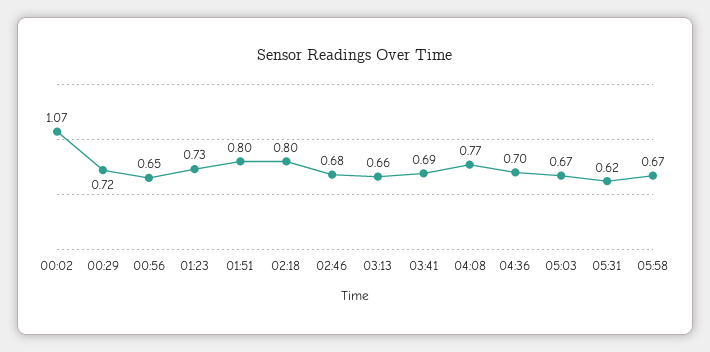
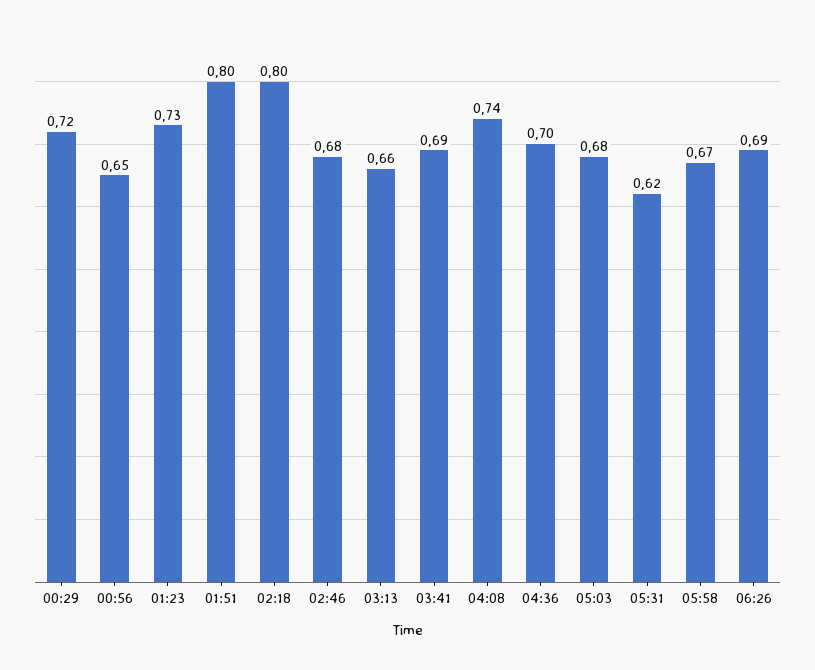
00:02: 1.07 -> none
04:08: 0.77 -> 0.74
05:03: 0.67 -> 0.68
06:26: none -> 0.69

